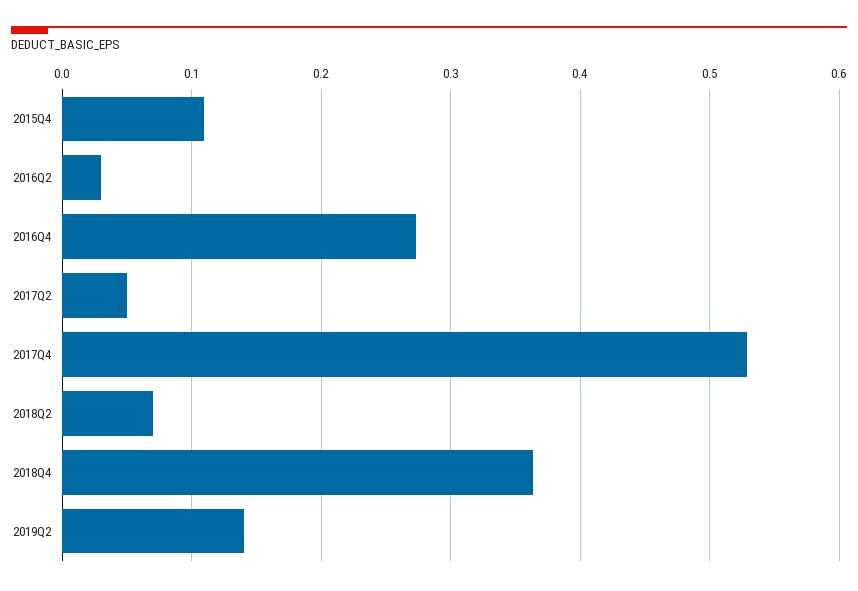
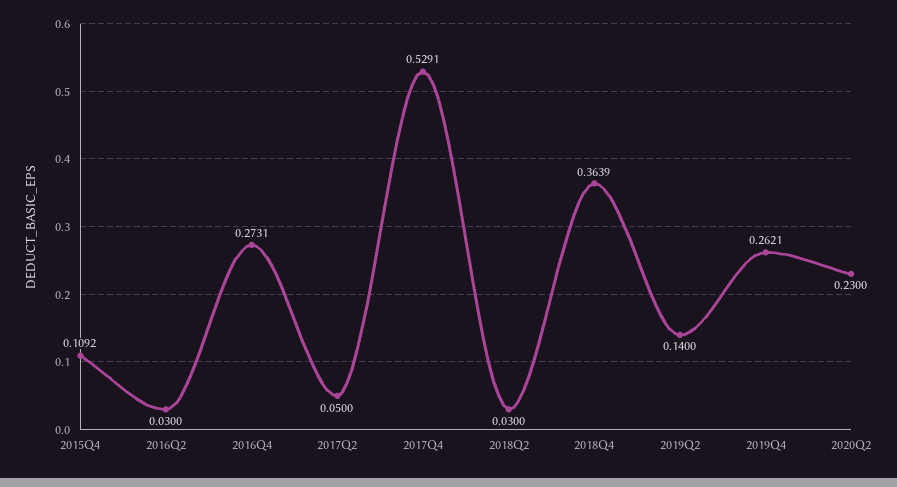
2018Q2: 0.07 -> 0.03
2019Q4: none -> 0.2621
2020Q2: none -> 0.23

